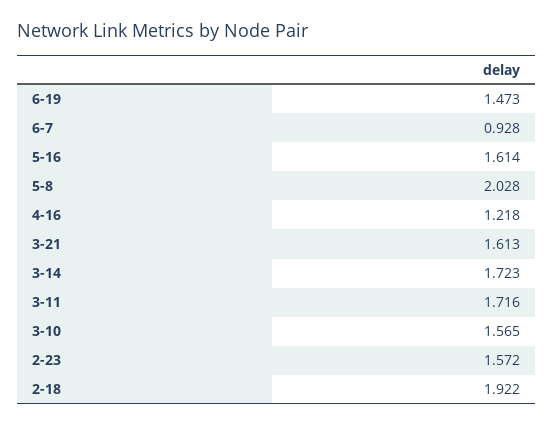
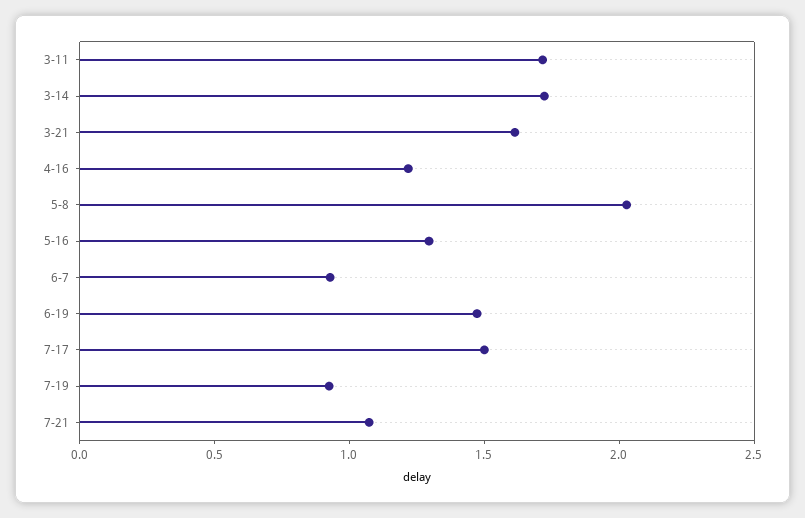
5-16: 1.614 -> 1.3
3-10: 1.565 -> none
2-23: 1.572 -> none
2-18: 1.922 -> none
7-17: none -> 1.5
7-19: none -> 0.9
7-21: none -> 1.1

